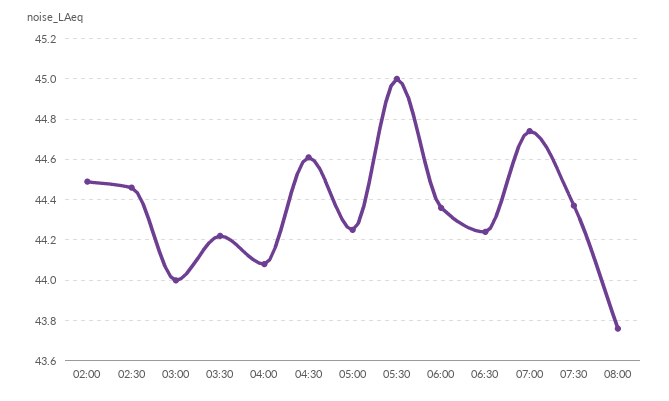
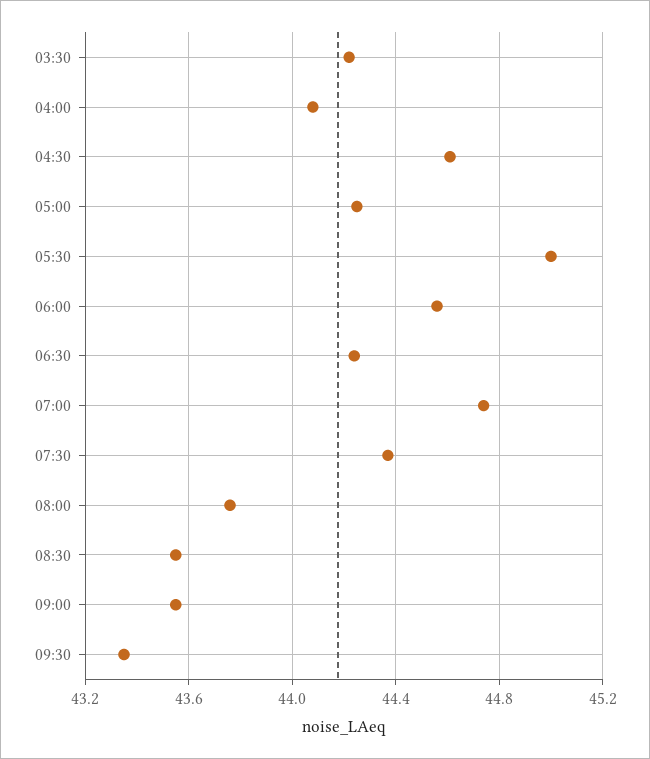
02:00: 44.5 -> none
02:30: 44.45 -> none
03:00: 44 -> none
06:00: 44.35 -> 44.55
08:30: none -> 43.55
09:00: none -> 43.55
09:30: none -> 43.35

